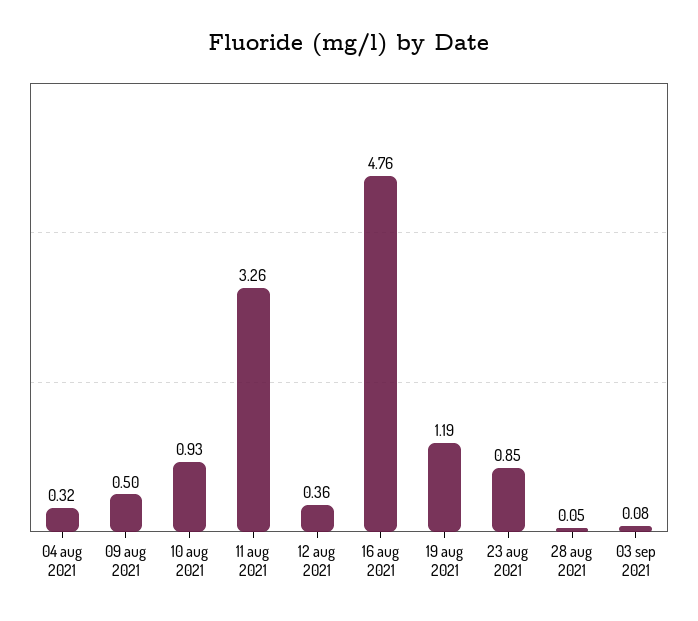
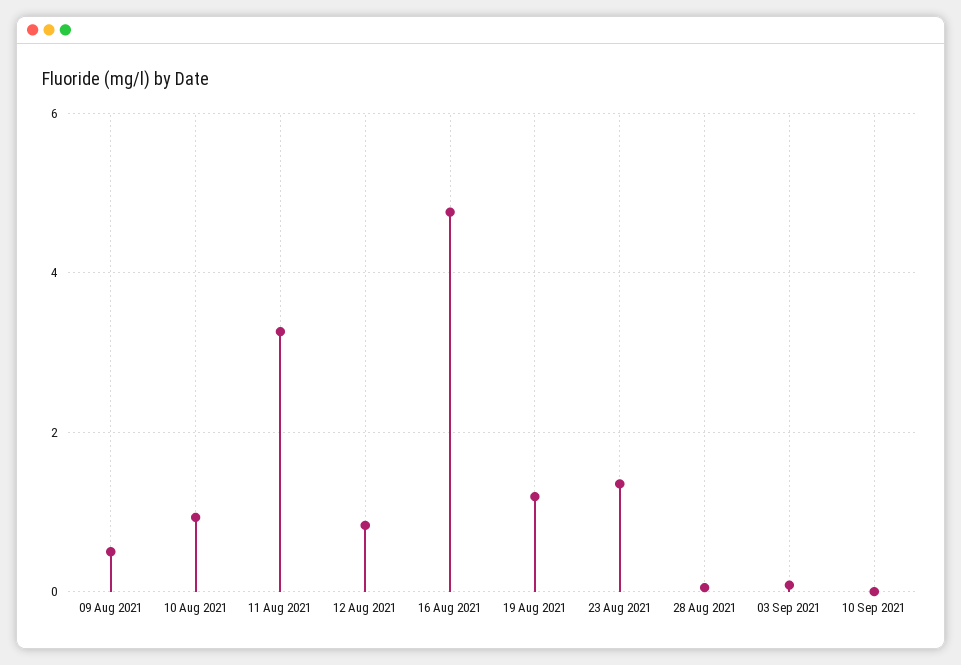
04 aug 2021: 0.32 -> none
12 aug 2021: 0.36 -> 0.8
23 aug 2021: 0.85 -> 1.4
10 Sep 2021: none -> 0

